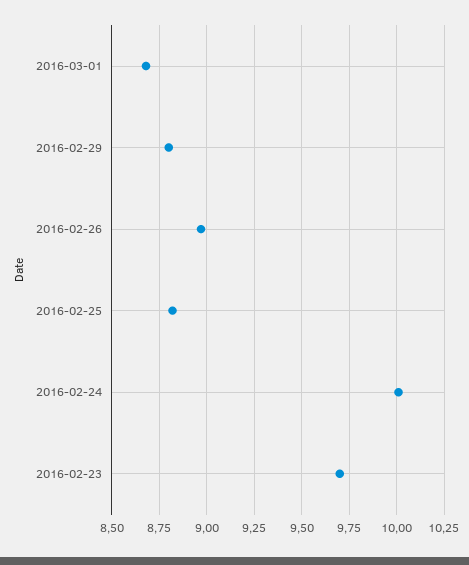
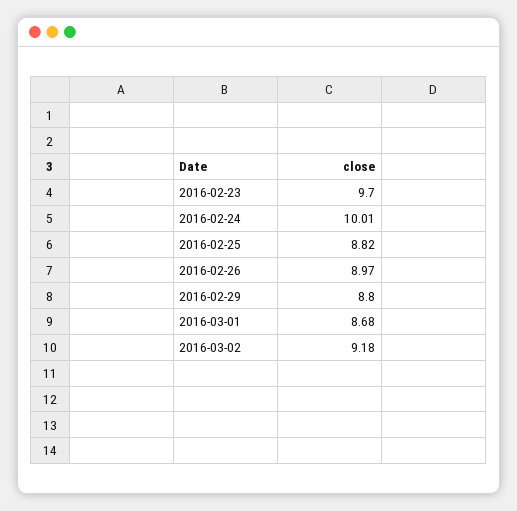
2016-03-02: none -> 9.18

